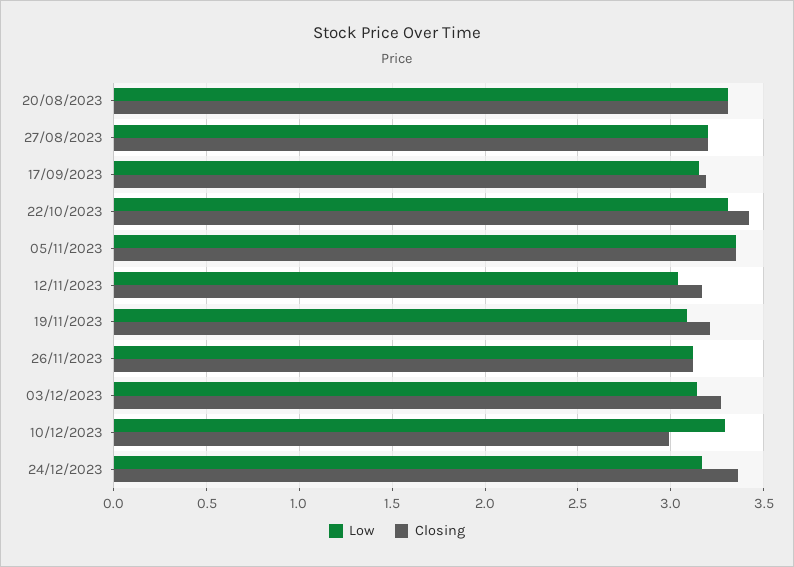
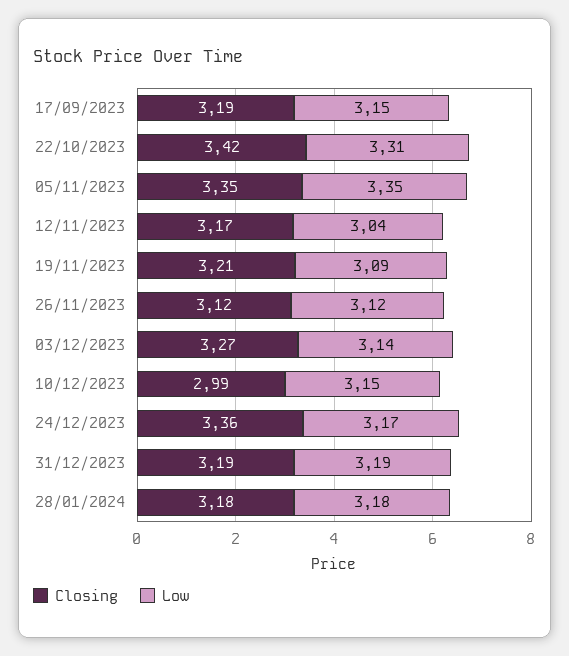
Low, 20/08/2023: 3.3 -> none
Closing, 20/08/2023: 3.3 -> none
Low, 27/08/2023: 3.2 -> none
Closing, 27/08/2023: 3.2 -> none
Low, 10/12/2023: 3.3 -> 3.15
Closing, 31/12/2023: none -> 3.19
Low, 31/12/2023: none -> 3.19
Closing, 28/01/2024: none -> 3.18
Low, 28/01/2024: none -> 3.18

